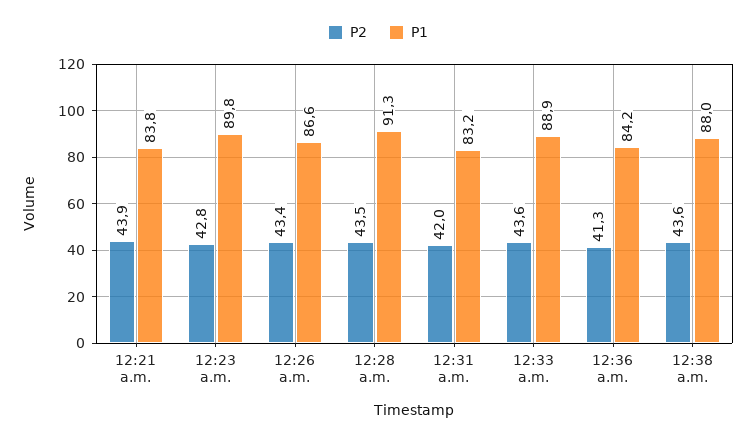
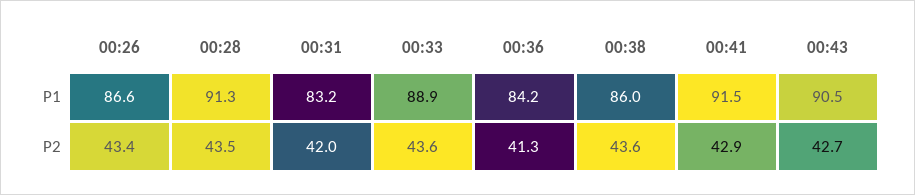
P2, 12:21 a.m.: 43.9 -> none
P1, 12:21 a.m.: 83.8 -> none
P2, 12:23 a.m.: 42.8 -> none
P1, 12:23 a.m.: 89.8 -> none
P1, 12:38 a.m.: 88 -> 86
P1, 00:41: none -> 91.5
P1, 00:43: none -> 90.5
P2, 00:41: none -> 42.9
P2, 00:43: none -> 42.7

